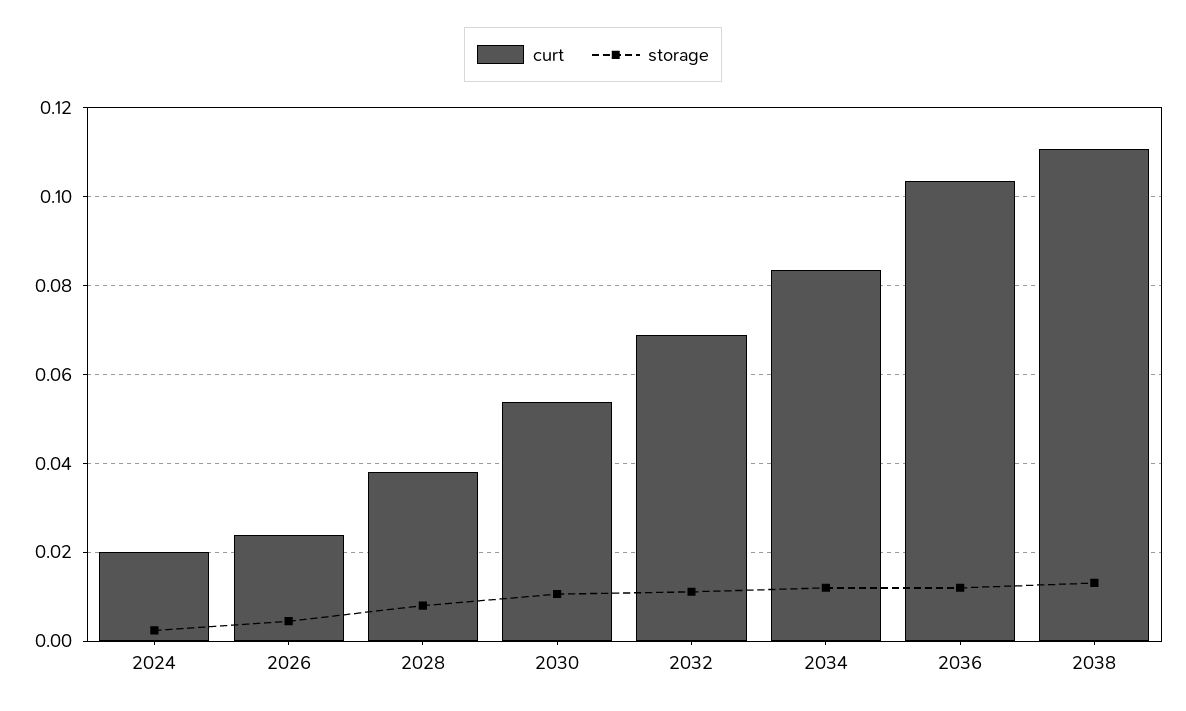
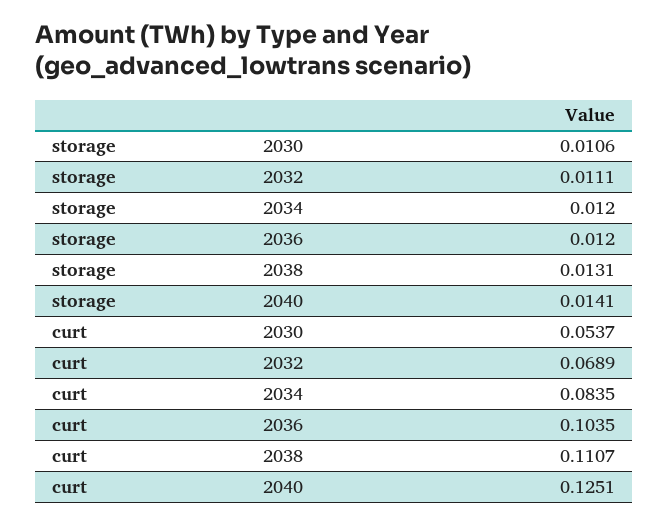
curt, 2024: 0.02 -> none
storage, 2024: 0.002 -> none
curt, 2026: 0.024 -> none
storage, 2026: 0.004 -> none
curt, 2028: 0.038 -> none
storage, 2028: 0.008 -> none
storage, 2040: none -> 0.0141
curt, 2040: none -> 0.1251

